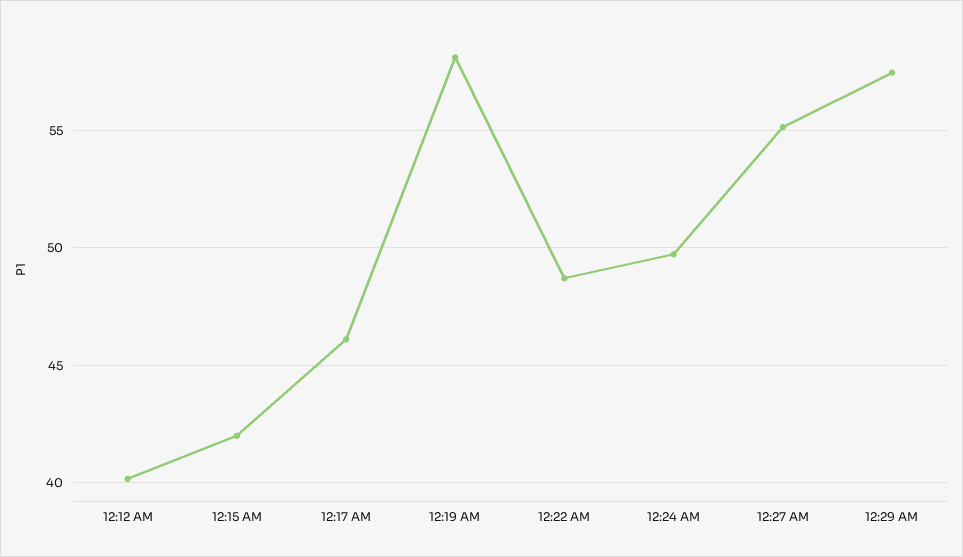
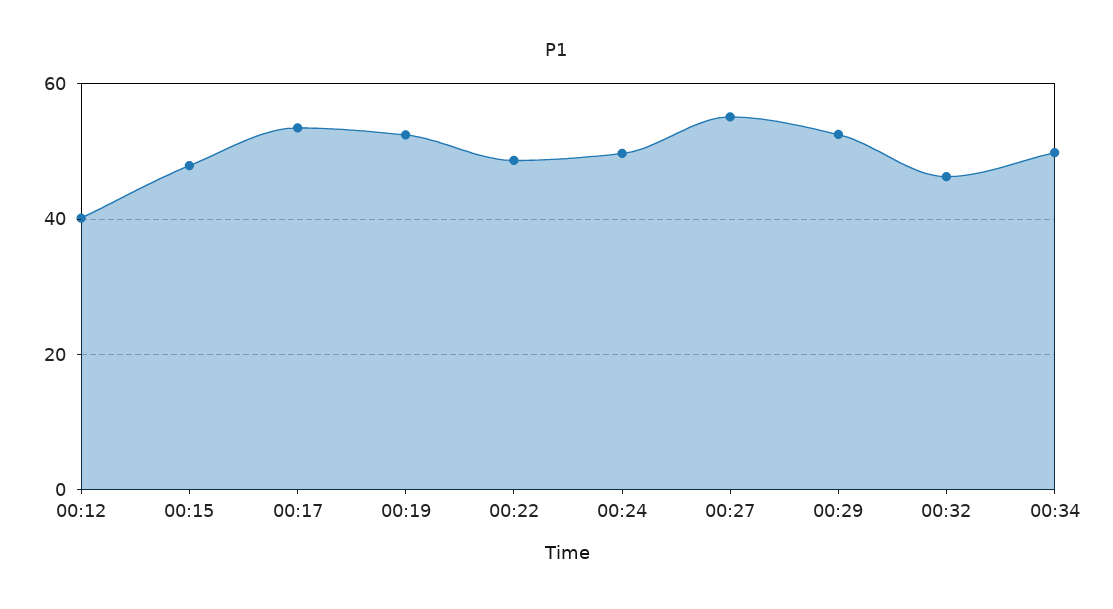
12:15 AM: 42 -> 48
12:17 AM: 46 -> 54
12:19 AM: 58 -> 52
12:29 AM: 57.5 -> 52
00:32: none -> 46
00:34: none -> 50

